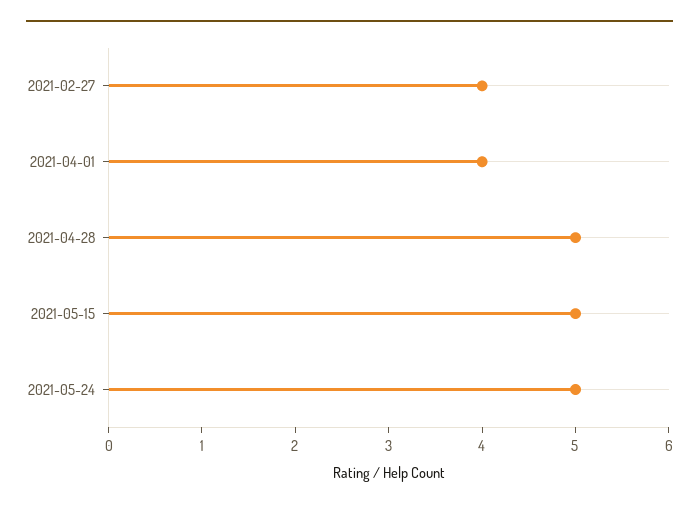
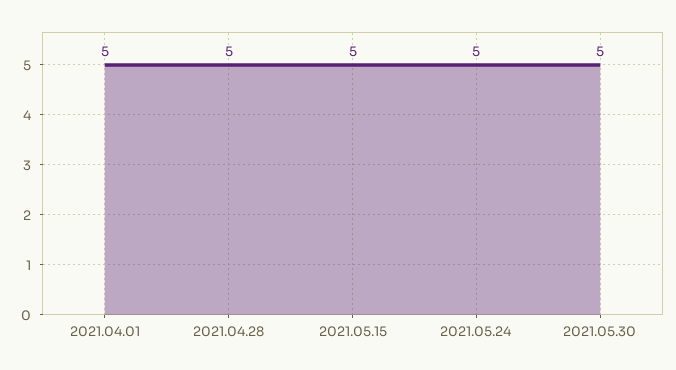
2021-02-27: 4 -> none
2021-04-01: 4 -> 5
2021.05.30: none -> 5

